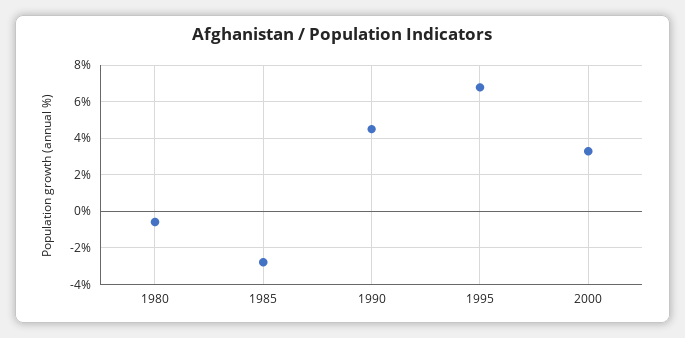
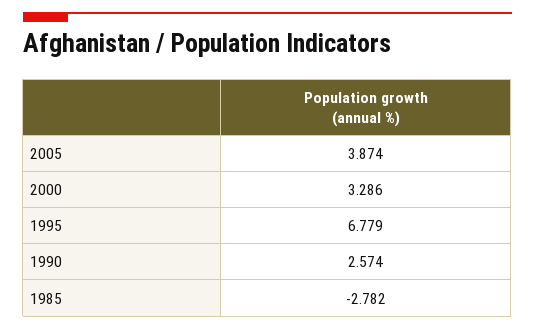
1980: -0.5 -> none
1990: 4.5 -> 2.574
2005: none -> 3.874

